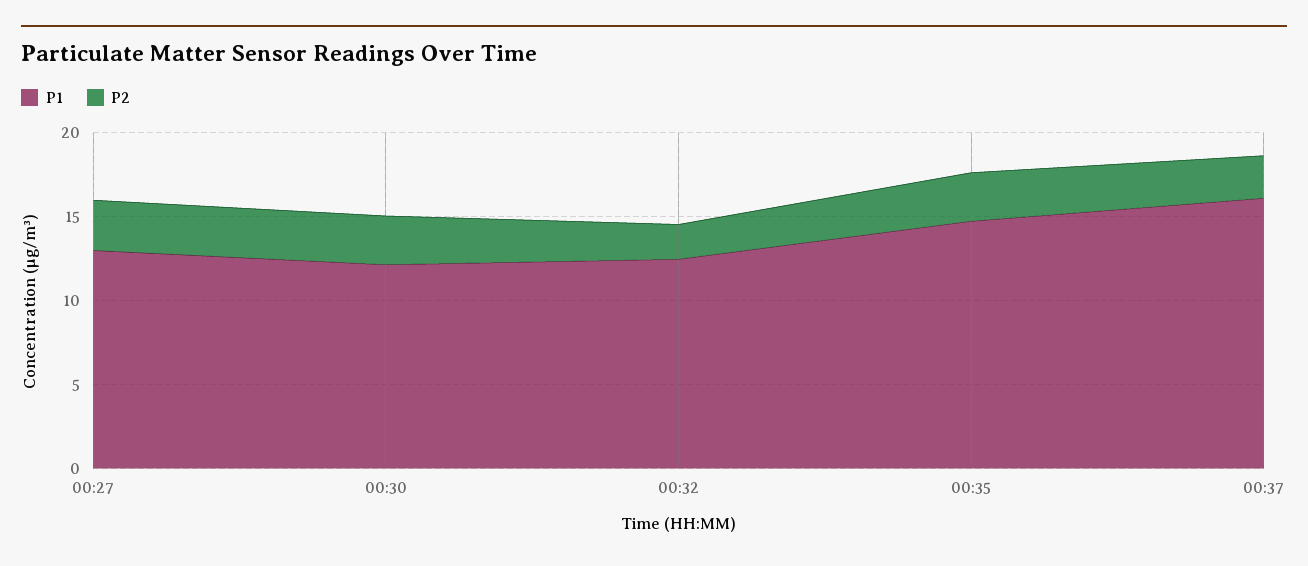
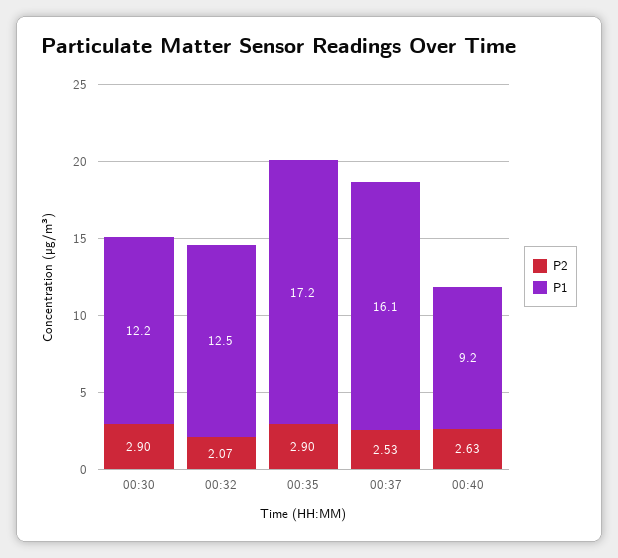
P1, 00:27: 13 -> none
P2, 00:27: 3 -> none
P1, 00:35: 15 -> 17.2
P2, 00:40: none -> 2.63
P1, 00:40: none -> 9.2

